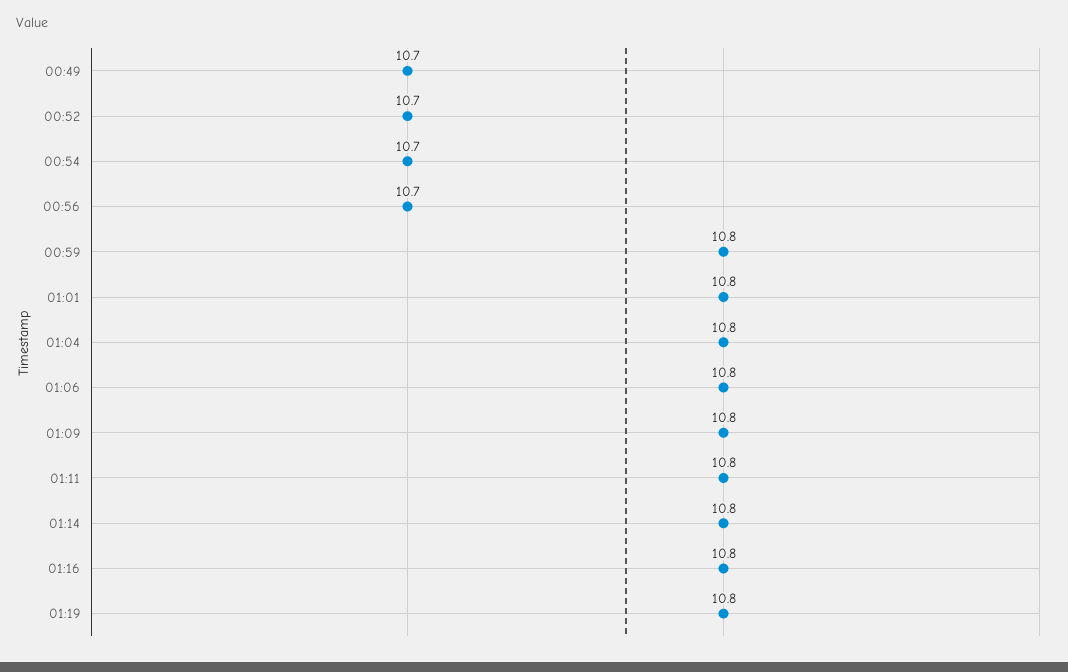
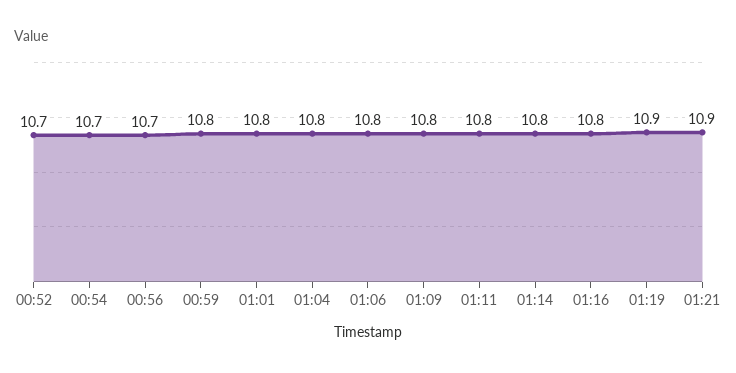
00:49: 10.7 -> none
01:19: 10.8 -> 10.9
01:21: none -> 10.9

